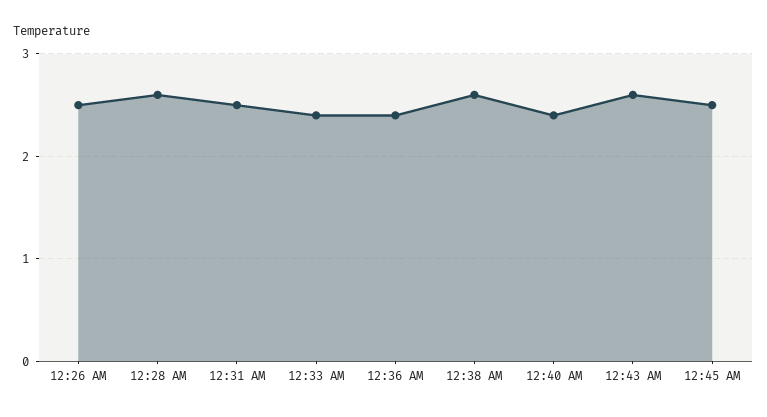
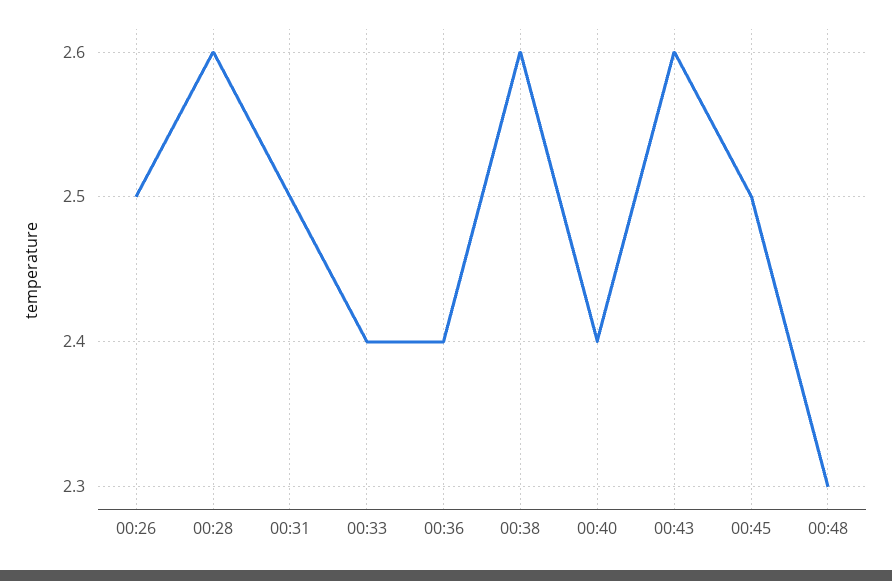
00:48: none -> 2.3

